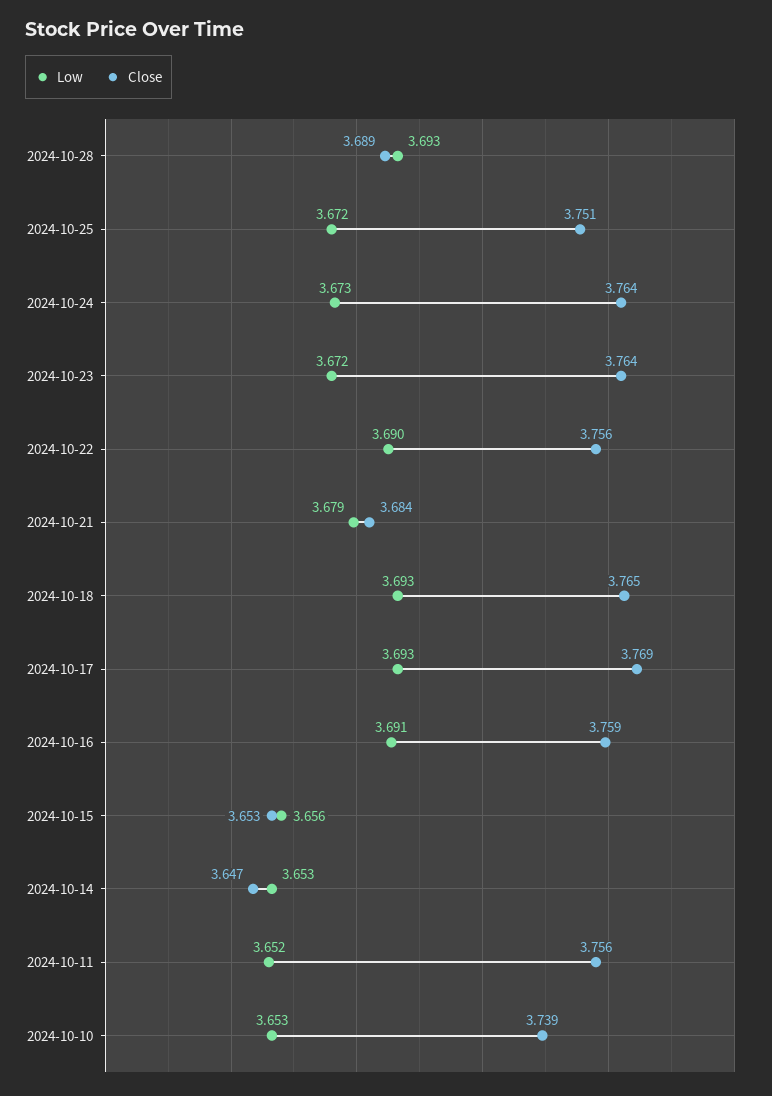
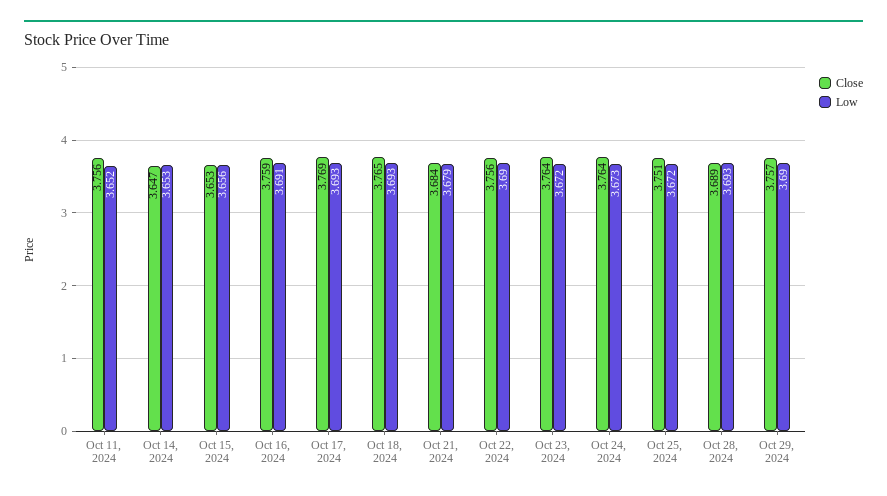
Low, 2024-10-10: 3.653 -> none
Close, 2024-10-10: 3.739 -> none
Close, Oct 29, 2024: none -> 3.757
Low, Oct 29, 2024: none -> 3.69

